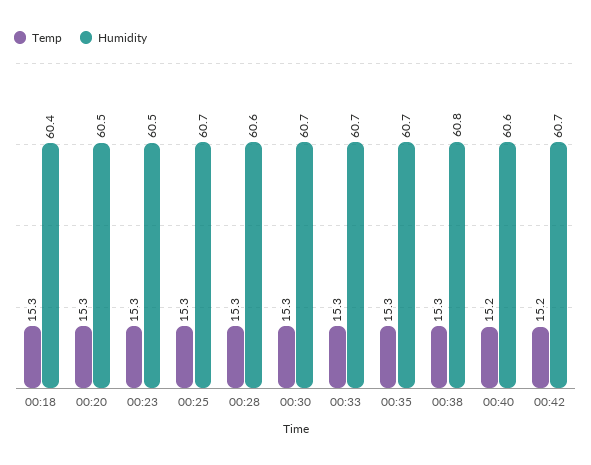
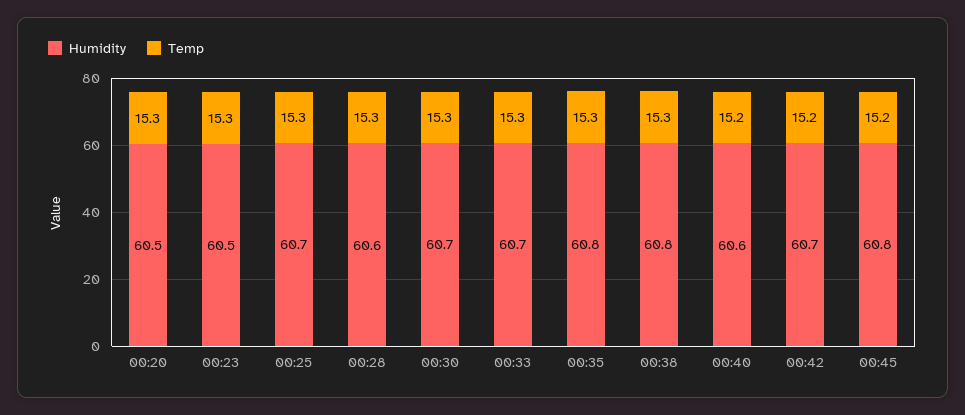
Temp, 00:18: 15.3 -> none
Humidity, 00:18: 60.4 -> none
Humidity, 00:35: 60.7 -> 60.8
Humidity, 00:45: none -> 60.8
Temp, 00:45: none -> 15.2

